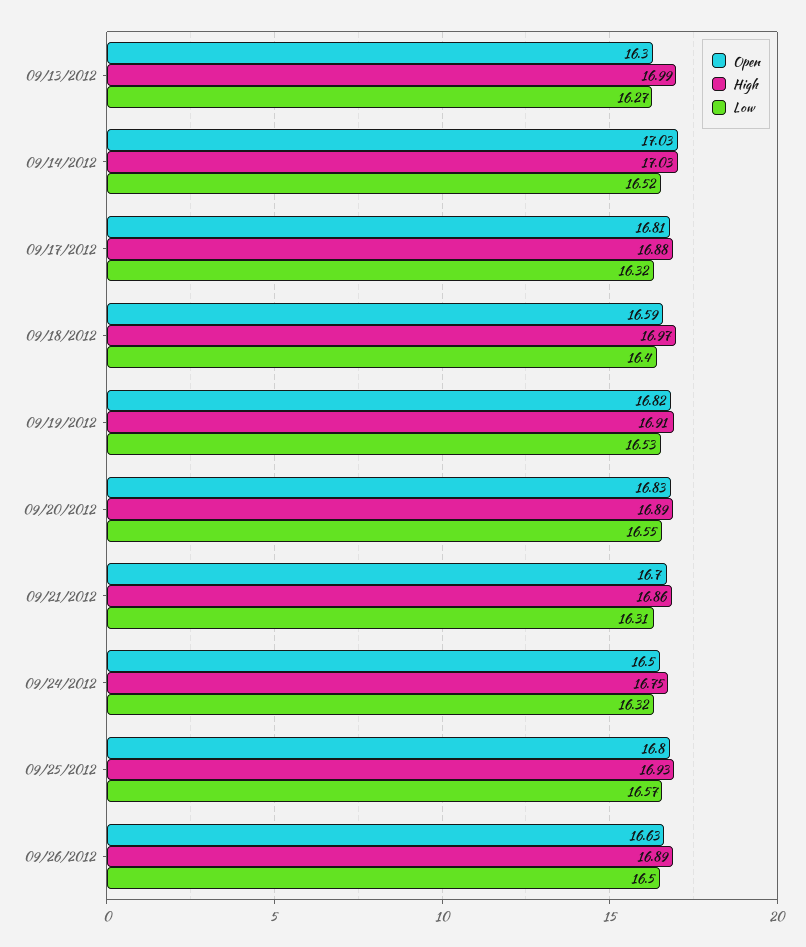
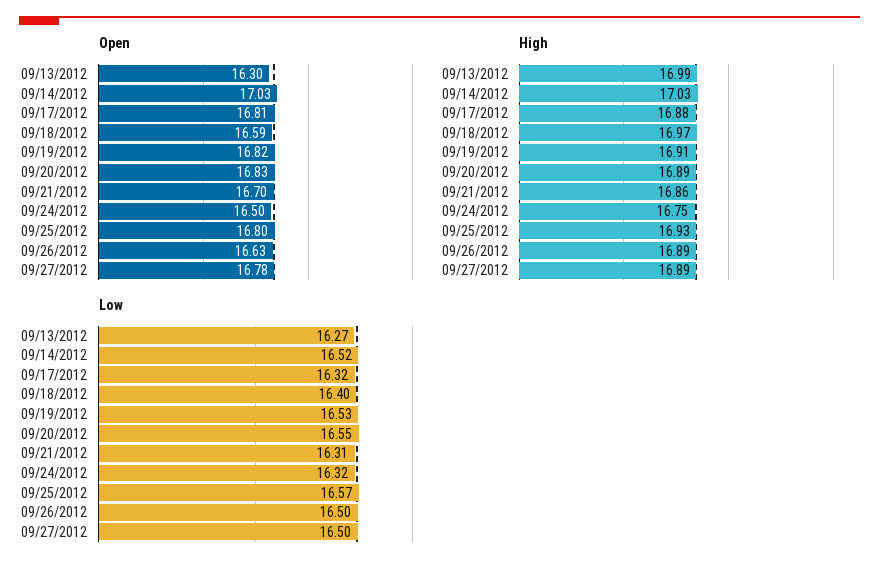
Open, 09/27/2012: none -> 16.78
High, 09/27/2012: none -> 16.89
Low, 09/27/2012: none -> 16.5

